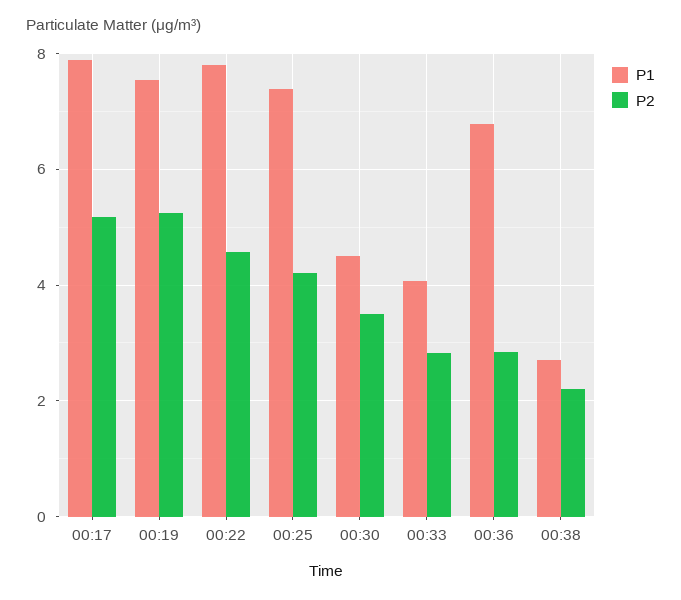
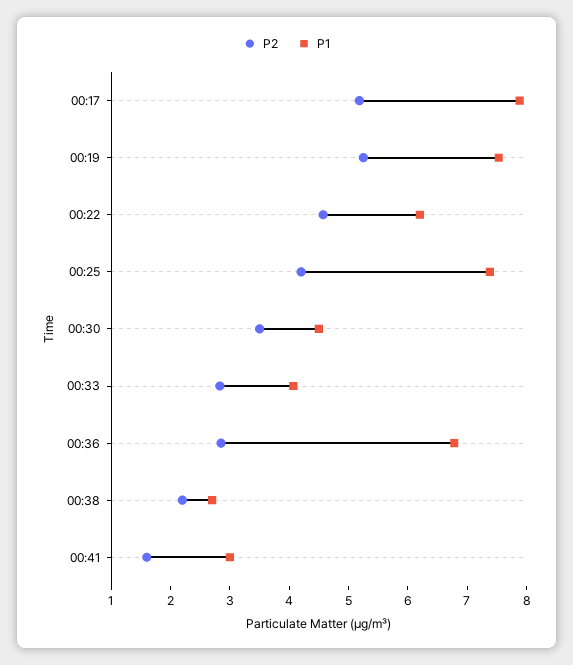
P1, 00:22: 7.8 -> 6.2
P2, 00:41: none -> 1.6
P1, 00:41: none -> 3

